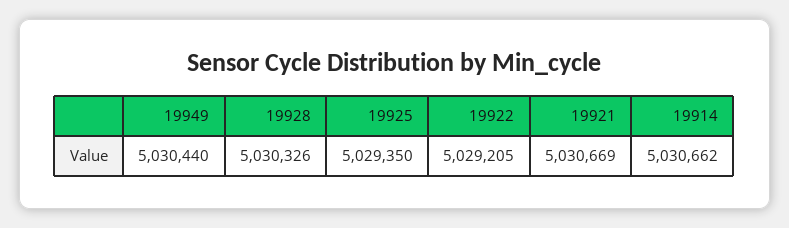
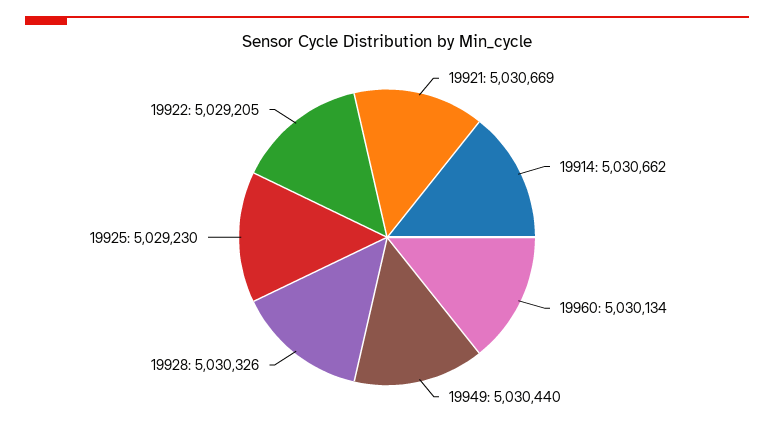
19925: 5029350 -> 5029230
19960: none -> 5030134

